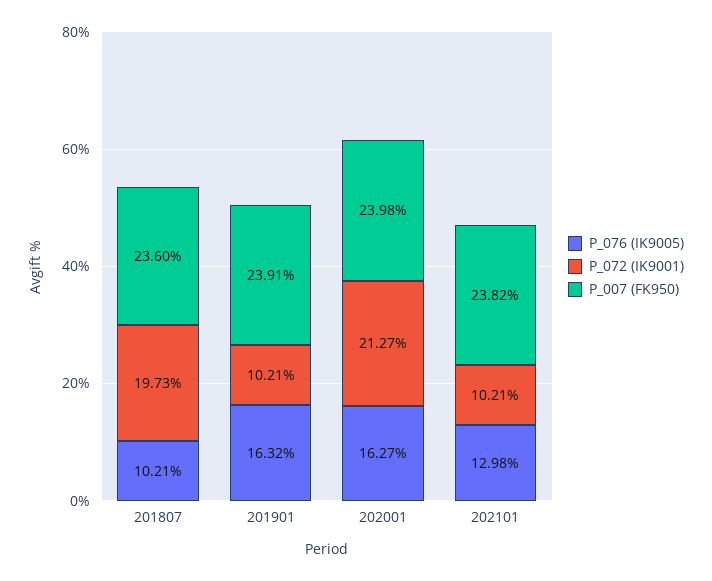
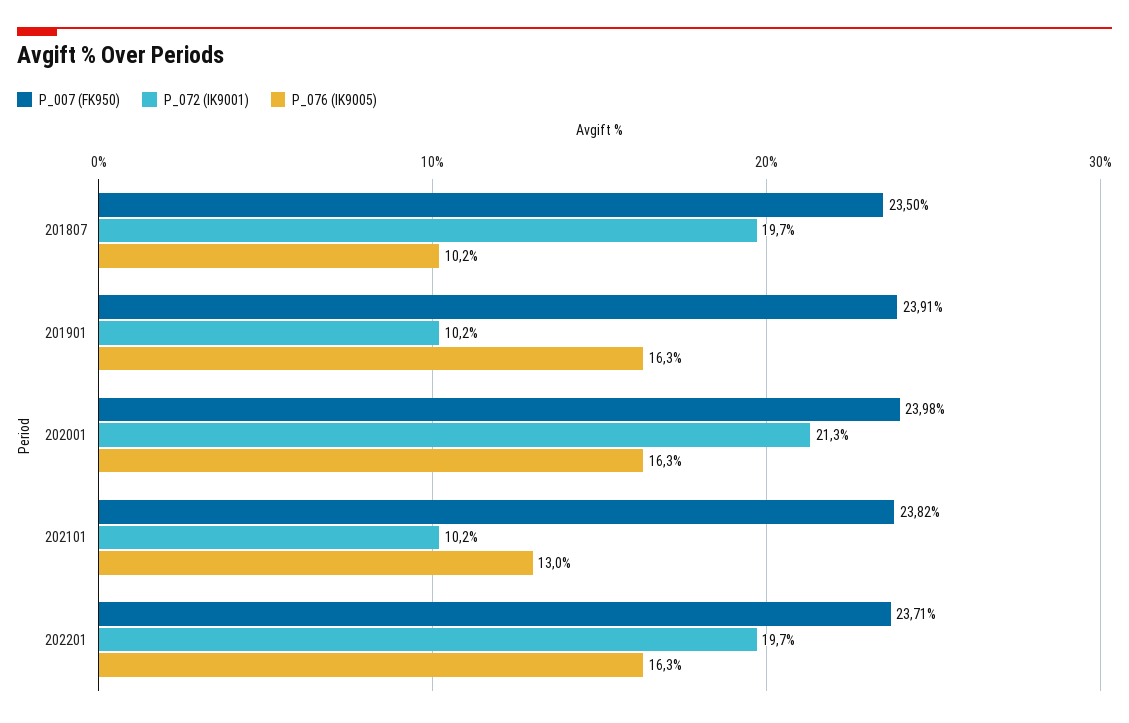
P_007 (FK950), 201807: 23.6 -> 23.5
P_007 (FK950), 202201: none -> 23.71
P_072 (IK9001), 202201: none -> 19.7
P_076 (IK9005), 202201: none -> 16.3

